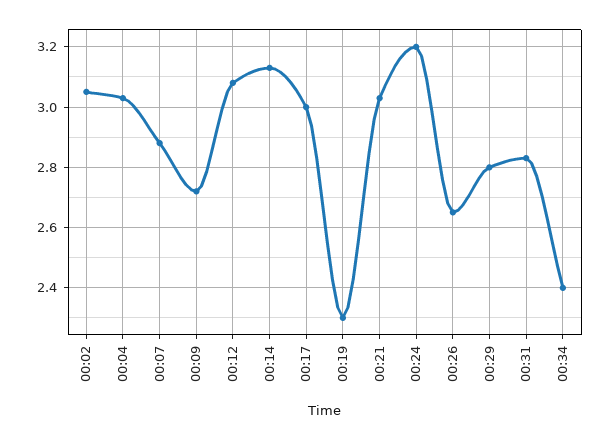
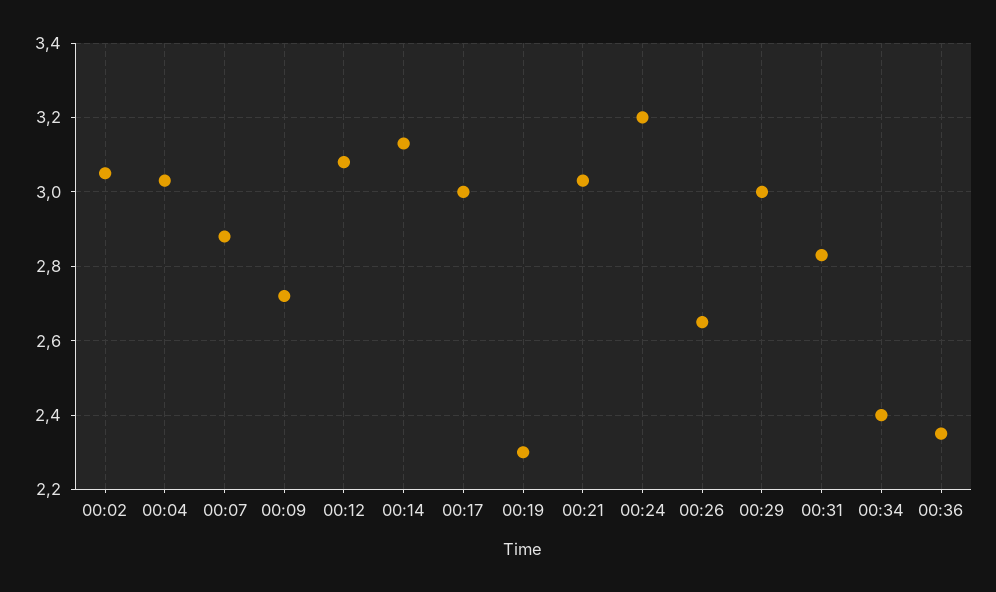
00:29: 2.8 -> 3
00:36: none -> 2.35

